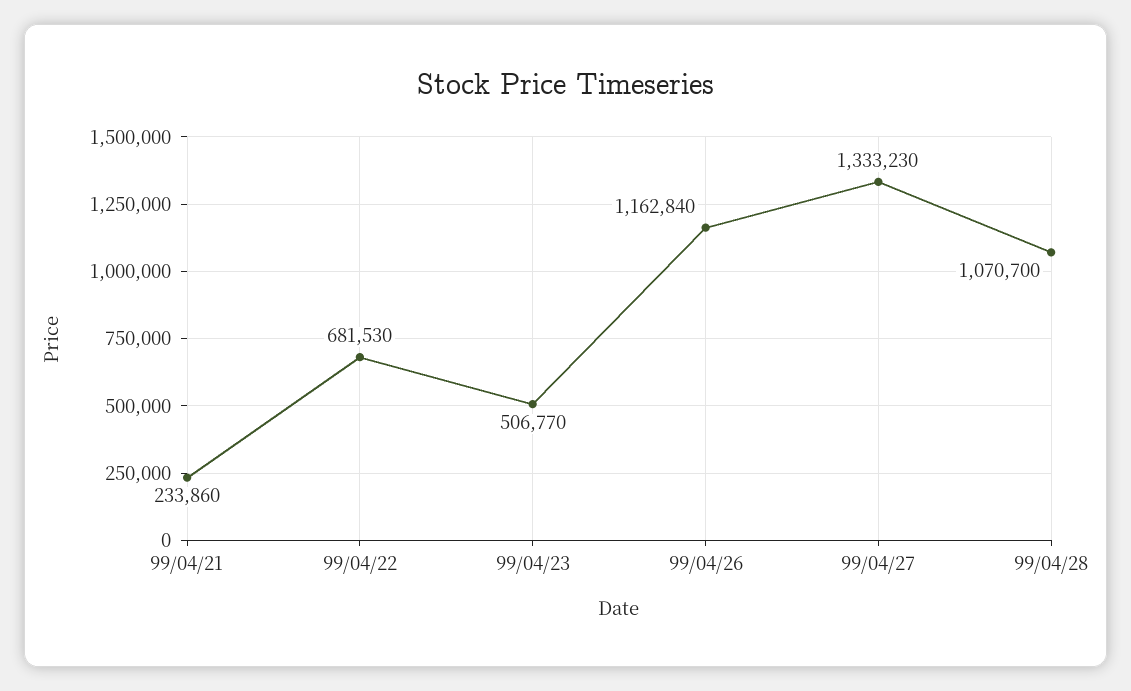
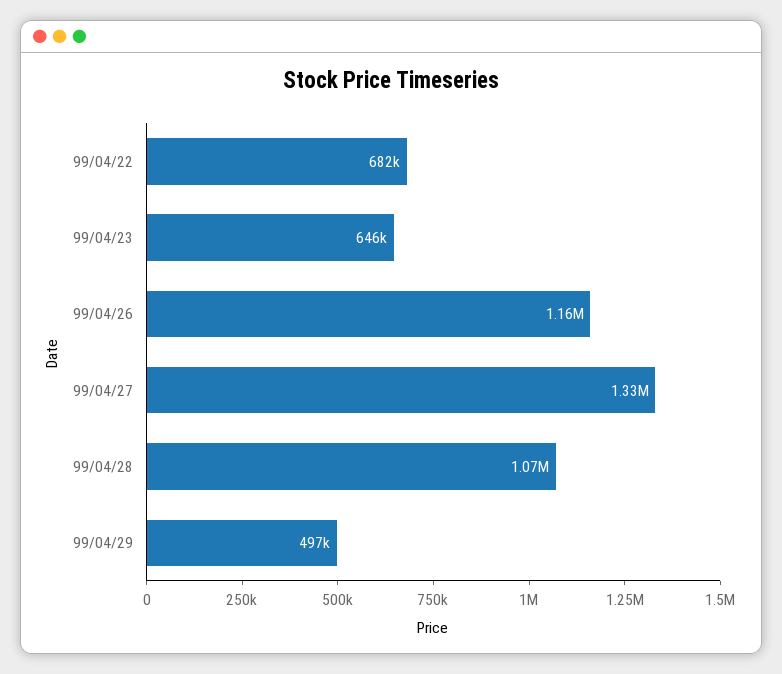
99/04/21: 233860 -> none
99/04/23: 506770 -> 646000
99/04/29: none -> 497000

